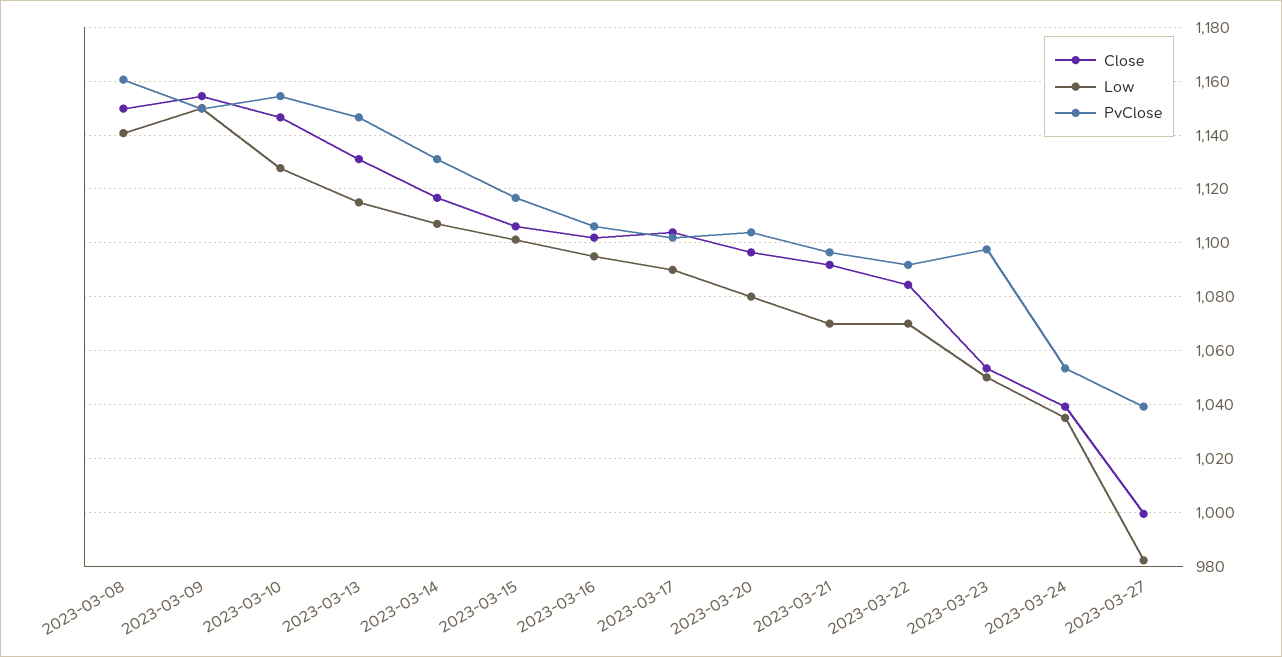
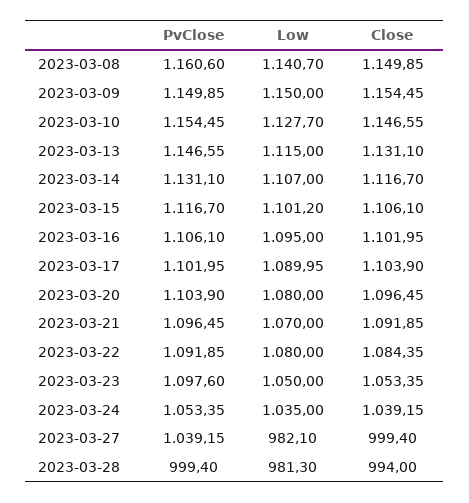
Low, 2023-03-22: 1070 -> 1080
PvClose, 2023-03-28: none -> 999.4
Low, 2023-03-28: none -> 981.3
Close, 2023-03-28: none -> 994

